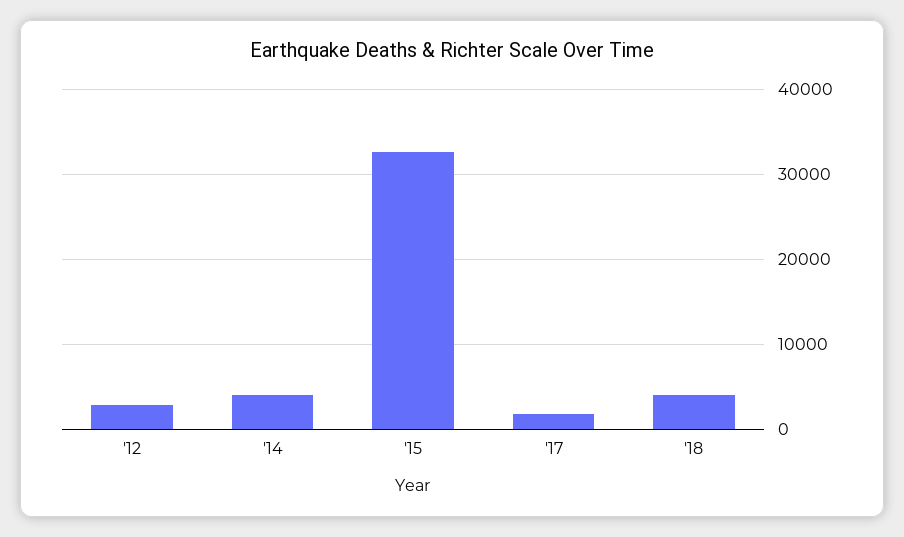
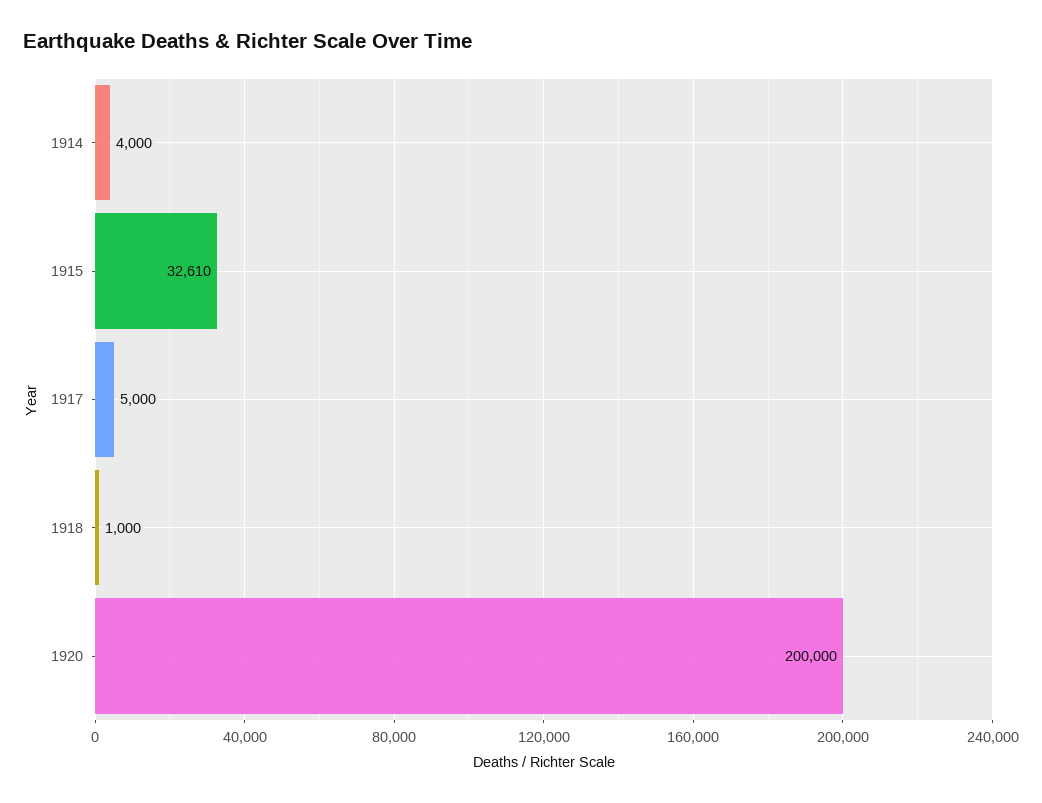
'12: 3000 -> none
'17: 2000 -> 5000
'18: 4000 -> 1000
1920: none -> 200000

